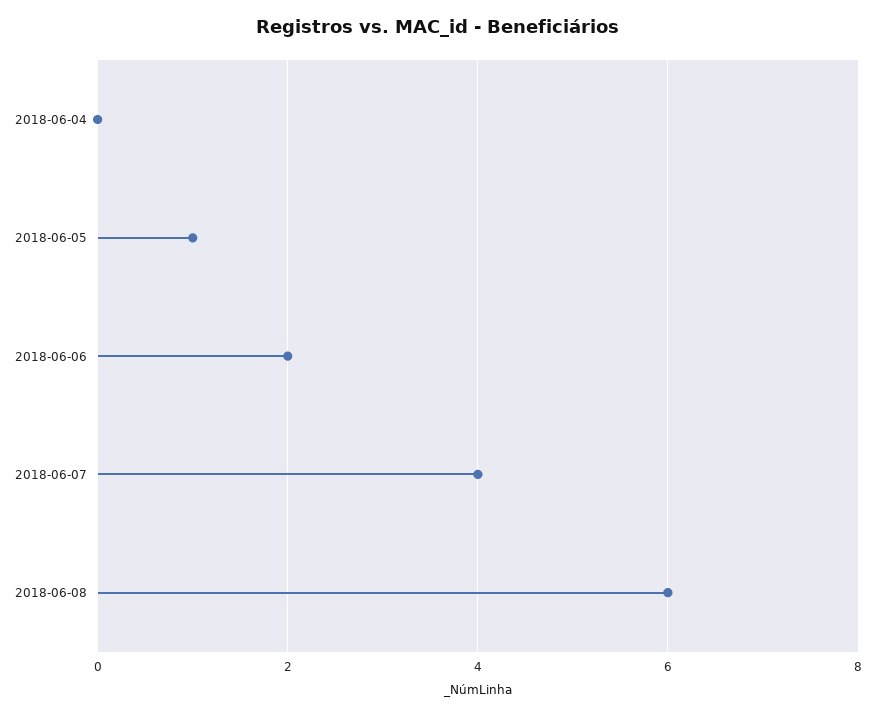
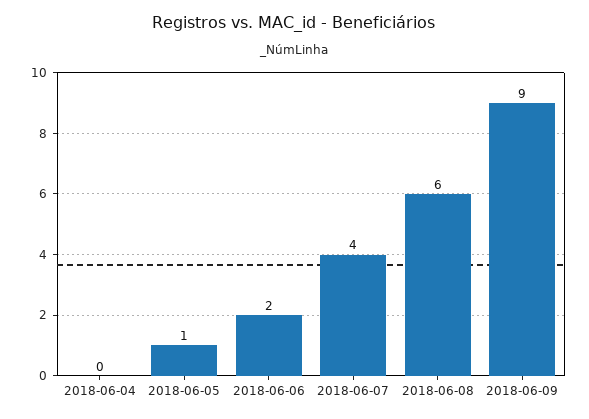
2018-06-09: none -> 9

